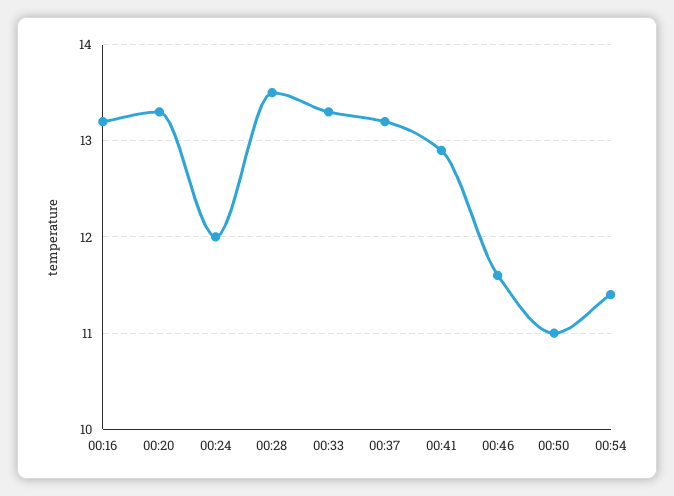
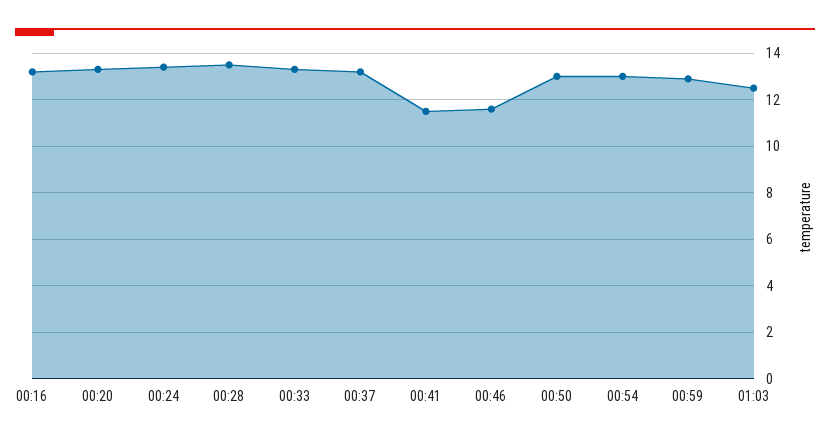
00:24: 12 -> 13.5
00:41: 12.9 -> 11.5
00:50: 11 -> 13
00:54: 11.4 -> 13
00:59: none -> 13
01:03: none -> 12.5

